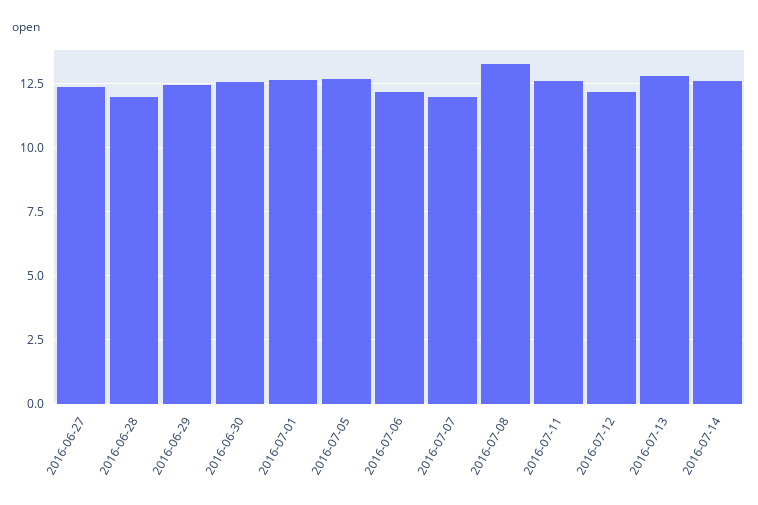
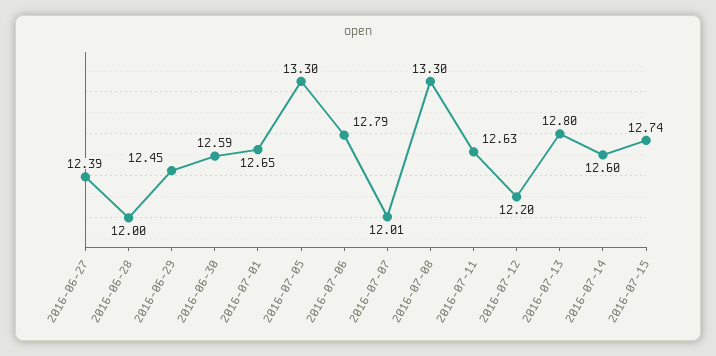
2016-07-05: 12.75 -> 13.3
2016-07-06: 12.25 -> 12.79
2016-07-15: none -> 12.74

